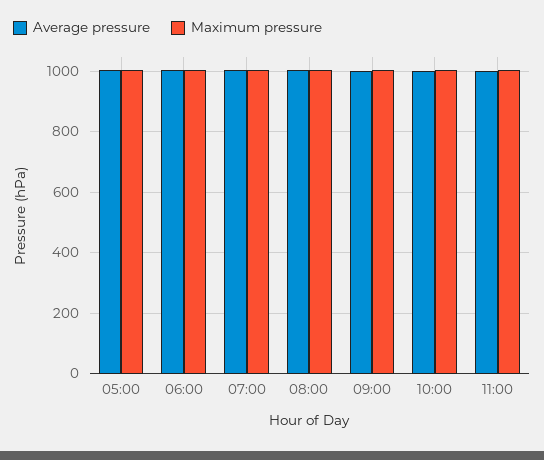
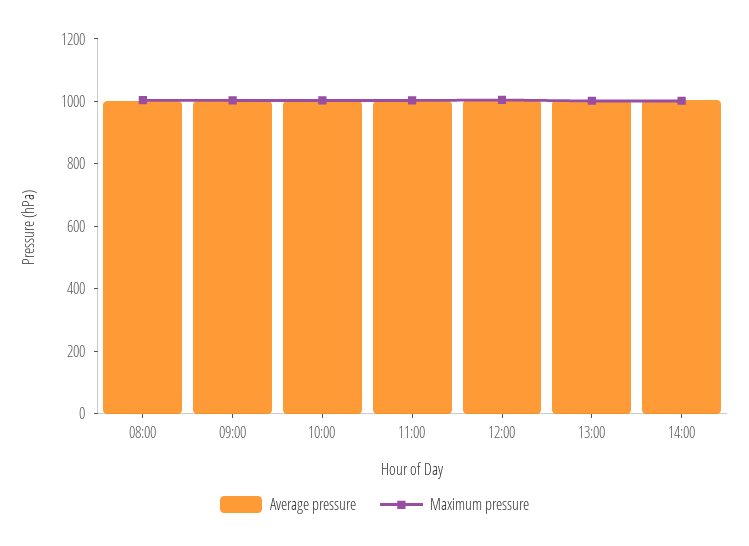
Average pressure, 05:00: 1000 -> none
Maximum pressure, 05:00: 1000 -> none
Average pressure, 06:00: 1000 -> none
Maximum pressure, 06:00: 1000 -> none
Average pressure, 07:00: 1000 -> none
Maximum pressure, 07:00: 1000 -> none
Average pressure, 12:00: none -> 1000
Maximum pressure, 12:00: none -> 1000
Average pressure, 13:00: none -> 1000
Maximum pressure, 13:00: none -> 1000
Average pressure, 14:00: none -> 1000
Maximum pressure, 14:00: none -> 1000

